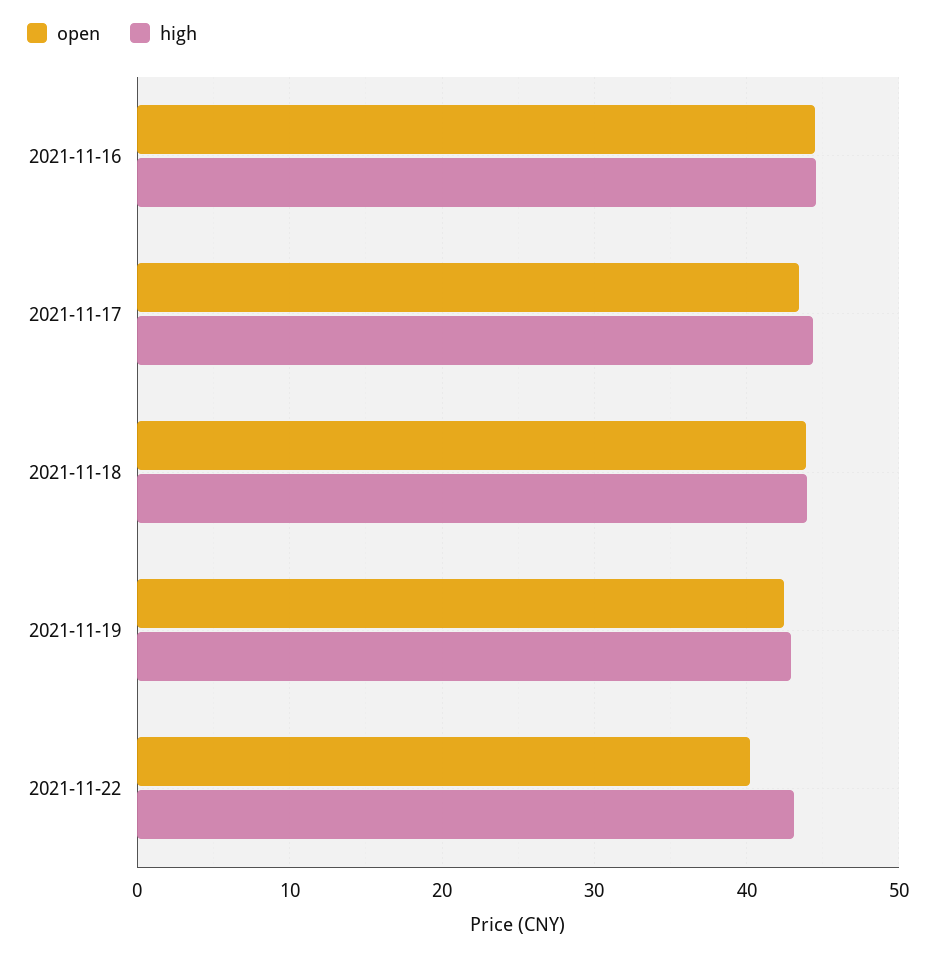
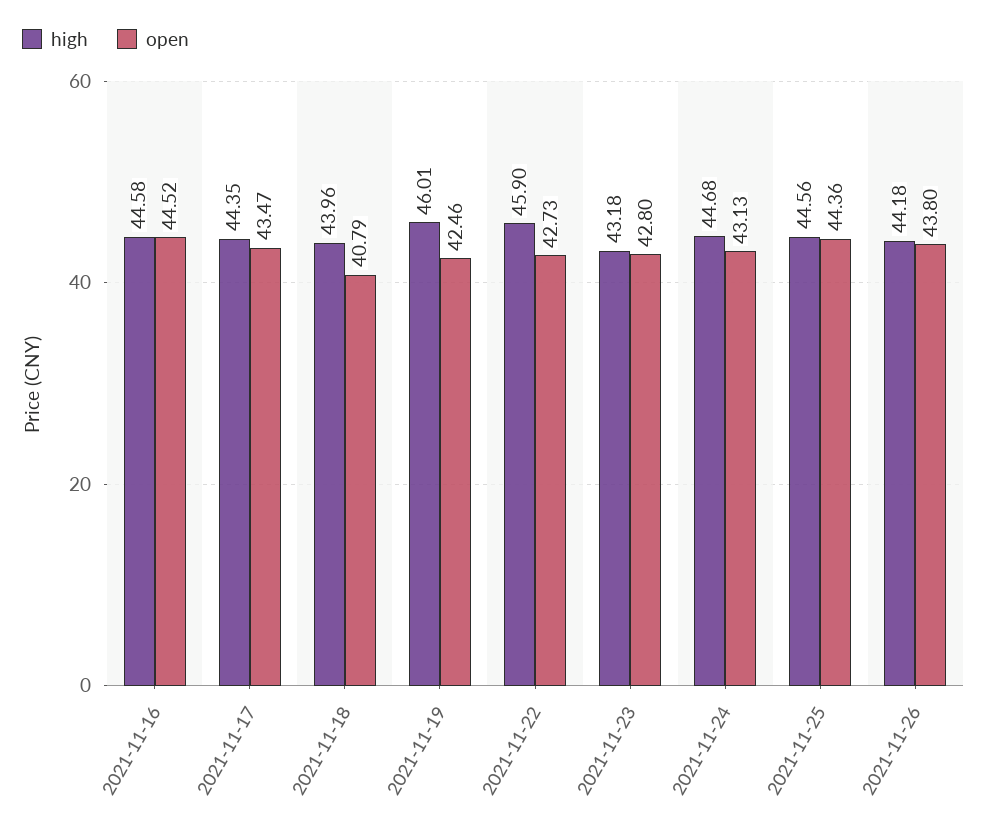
open, 2021-11-18: 44 -> 40.79
high, 2021-11-19: 43 -> 46.01
open, 2021-11-22: 40 -> 42.73
high, 2021-11-22: 43 -> 45.9
high, 2021-11-23: none -> 43.18
open, 2021-11-23: none -> 42.8
high, 2021-11-24: none -> 44.68
open, 2021-11-24: none -> 43.13
high, 2021-11-25: none -> 44.56
open, 2021-11-25: none -> 44.36
high, 2021-11-26: none -> 44.18
open, 2021-11-26: none -> 43.8

